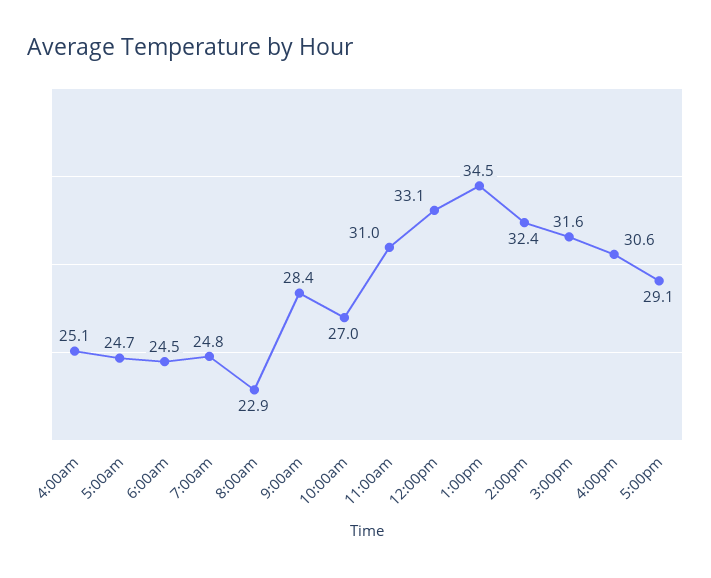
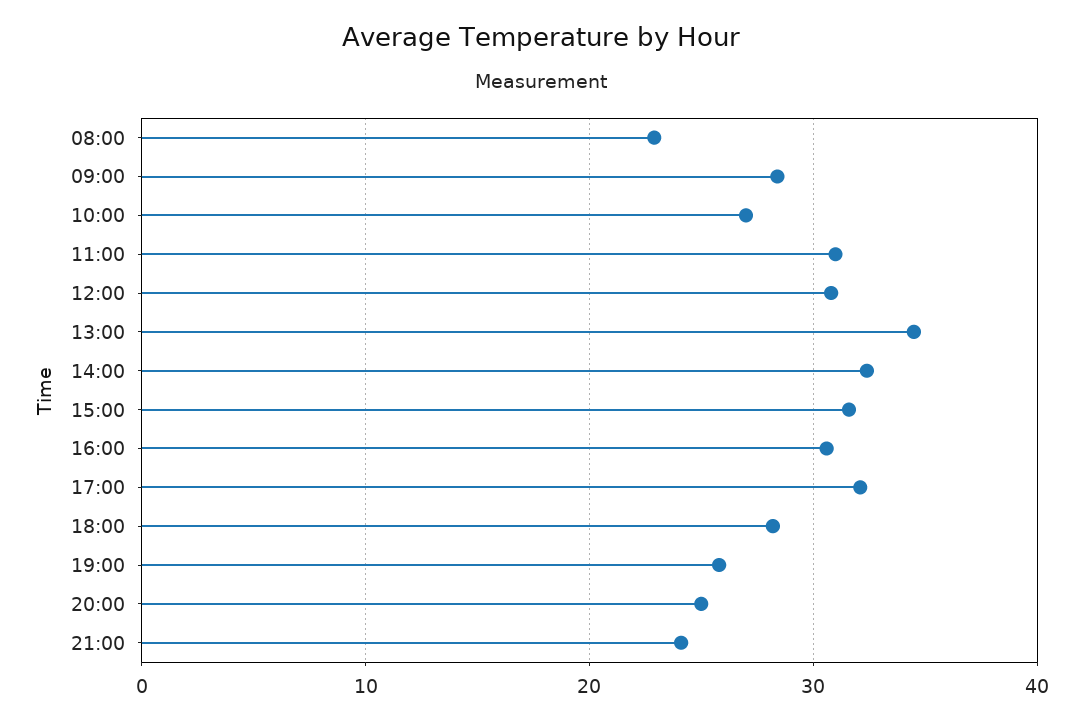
4:00am: 25.1 -> none
5:00am: 24.7 -> none
6:00am: 24.5 -> none
7:00am: 24.8 -> none
12:00pm: 33.1 -> 31
5:00pm: 29.1 -> 32
18:00: none -> 28
19:00: none -> 26
20:00: none -> 25
21:00: none -> 24

